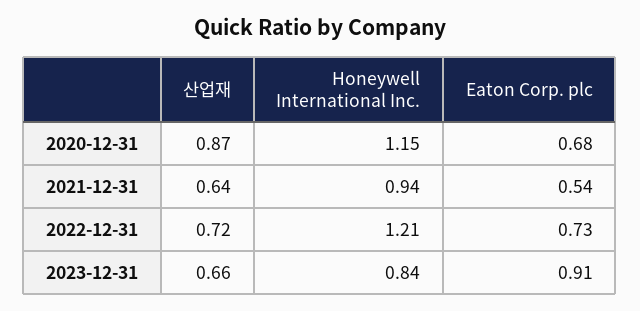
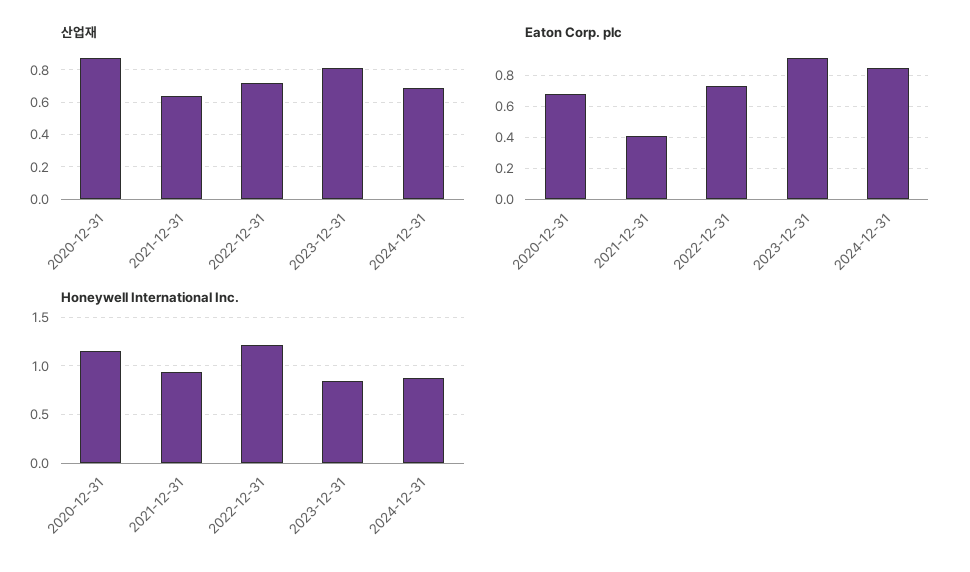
Eaton Corp. plc, 2021-12-31: 0.54 -> 0.4
산업재, 2023-12-31: 0.66 -> 0.8
산업재, 2024-12-31: none -> 0.7
Eaton Corp. plc, 2024-12-31: none -> 0.85
Honeywell International Inc., 2024-12-31: none -> 0.9

